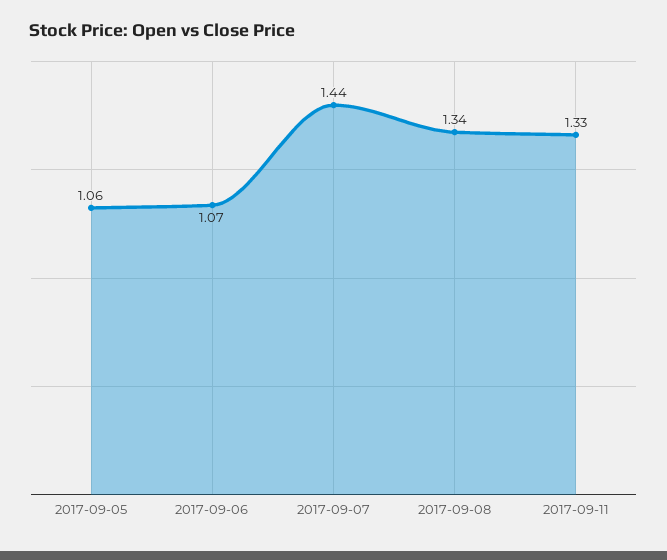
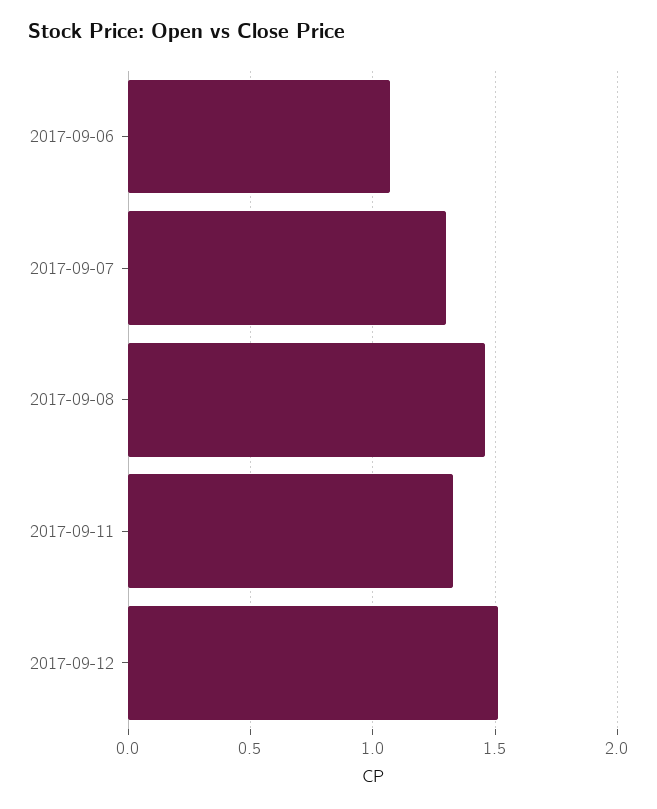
2017-09-05: 1.06 -> none
2017-09-07: 1.44 -> 1.3
2017-09-08: 1.34 -> 1.45
2017-09-12: none -> 1.5

